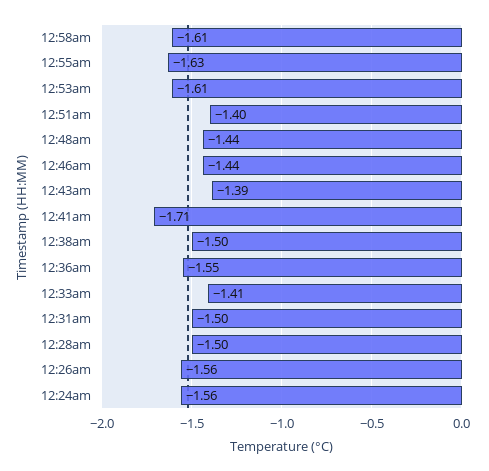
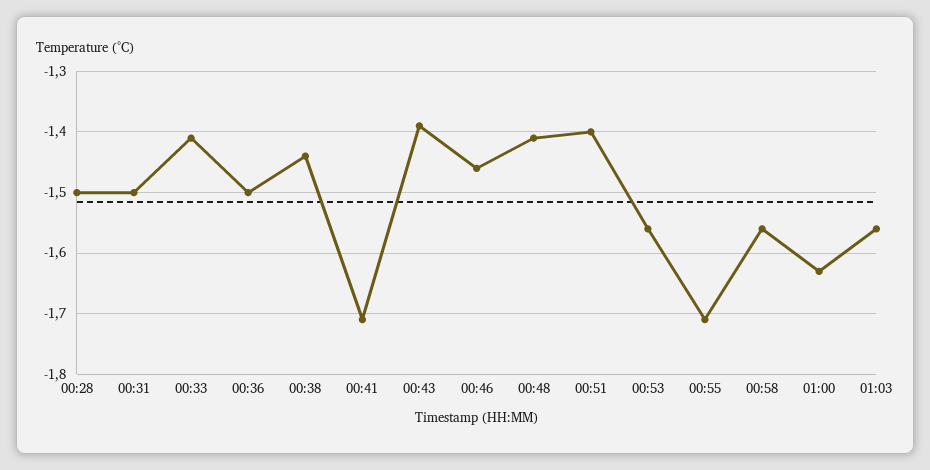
12:58am: -1.61 -> -1.56
12:55am: -1.63 -> -1.71
12:53am: -1.61 -> -1.56
12:48am: -1.44 -> -1.41
12:46am: -1.44 -> -1.46
12:38am: -1.5 -> -1.44
12:36am: -1.55 -> -1.5
12:26am: -1.56 -> none
12:24am: -1.56 -> none
01:00: none -> -1.63
01:03: none -> -1.56

